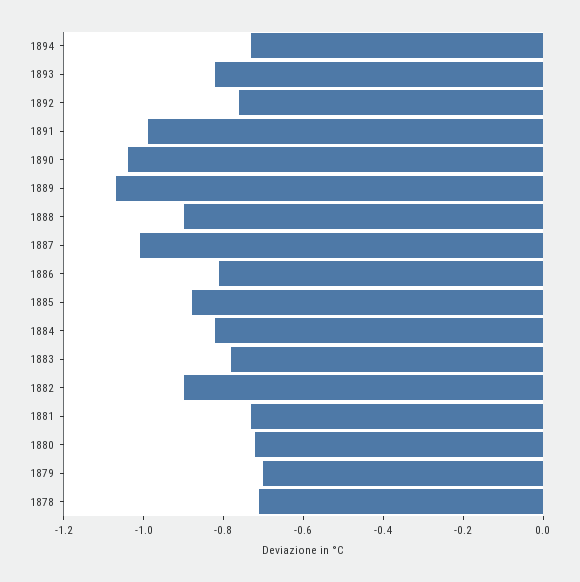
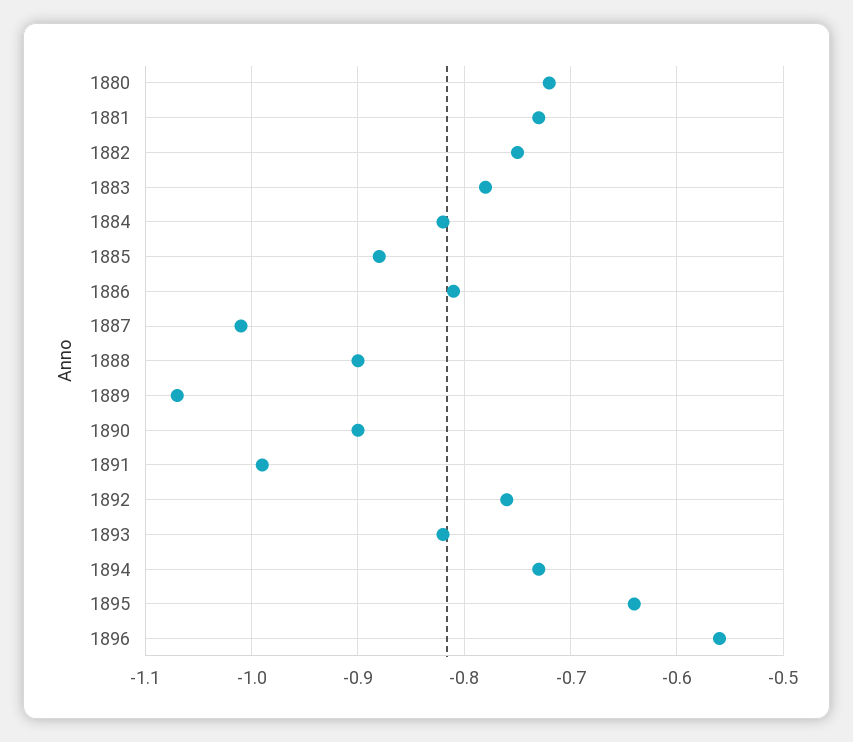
1890: -1.05 -> -0.9
1882: -0.9 -> -0.75
1879: -0.7 -> none
1878: -0.7 -> none
1895: none -> -0.64
1896: none -> -0.56

